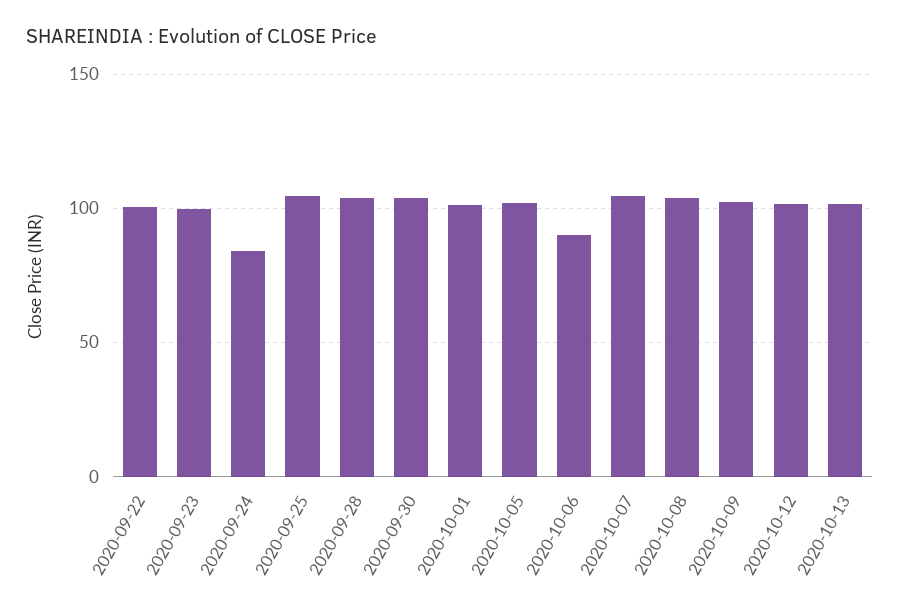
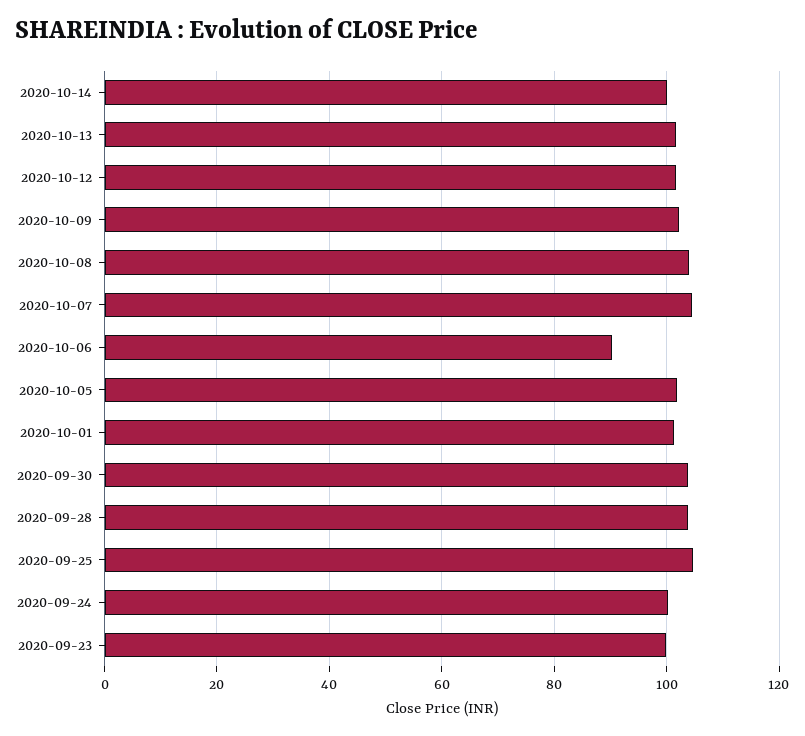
2020-09-22: 100 -> none
2020-09-24: 85 -> 100
2020-10-14: none -> 100

